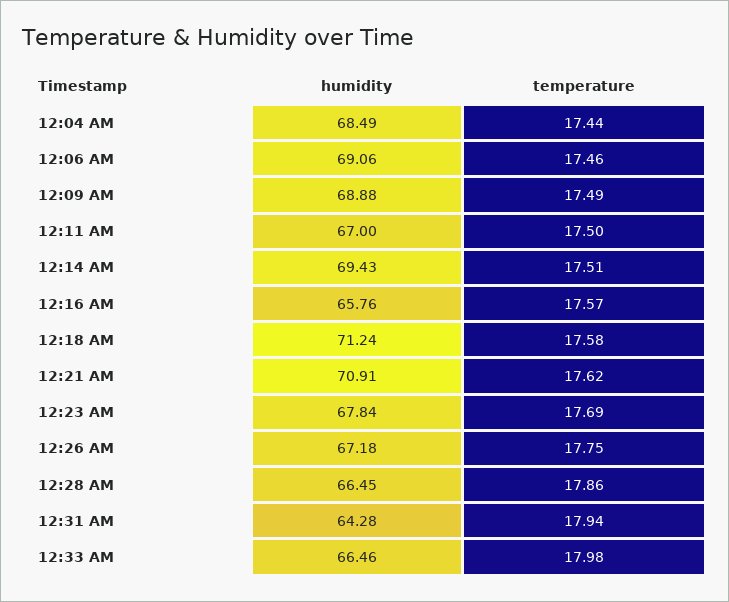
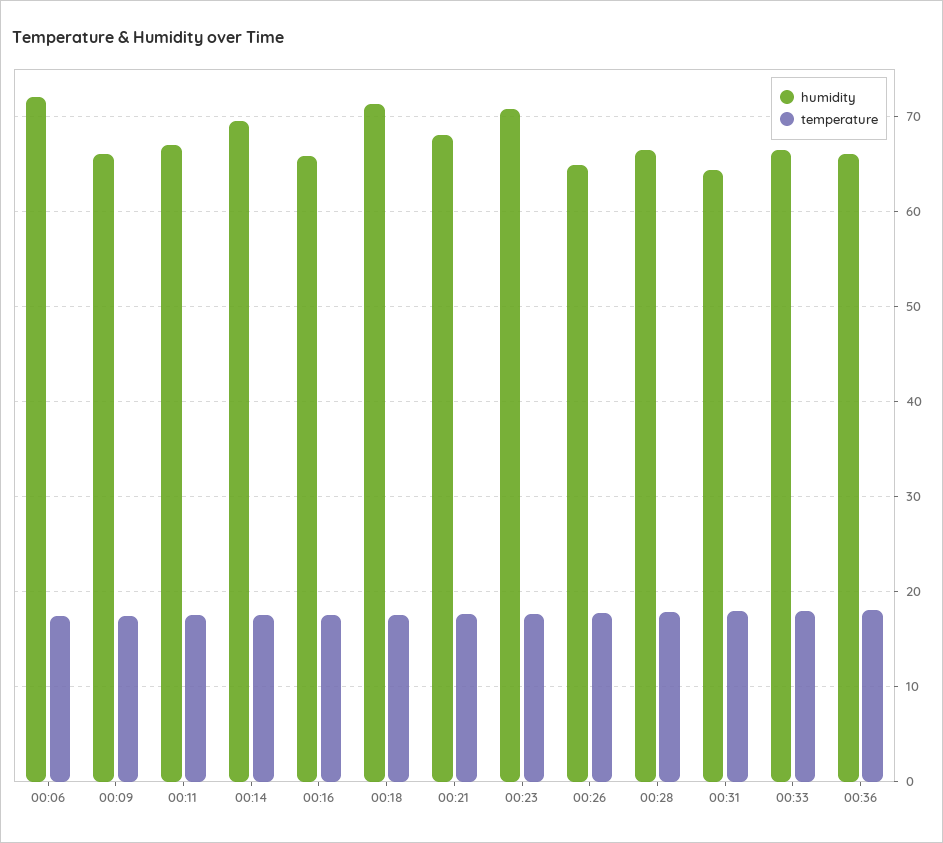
humidity, 12:04 AM: 68.49 -> none
temperature, 12:04 AM: 17.44 -> none
humidity, 12:06 AM: 69.06 -> 72
humidity, 12:09 AM: 68.88 -> 66
humidity, 12:21 AM: 70.91 -> 68
humidity, 12:23 AM: 67.84 -> 71
humidity, 12:26 AM: 67.18 -> 65
humidity, 00:36: none -> 66
temperature, 00:36: none -> 18

